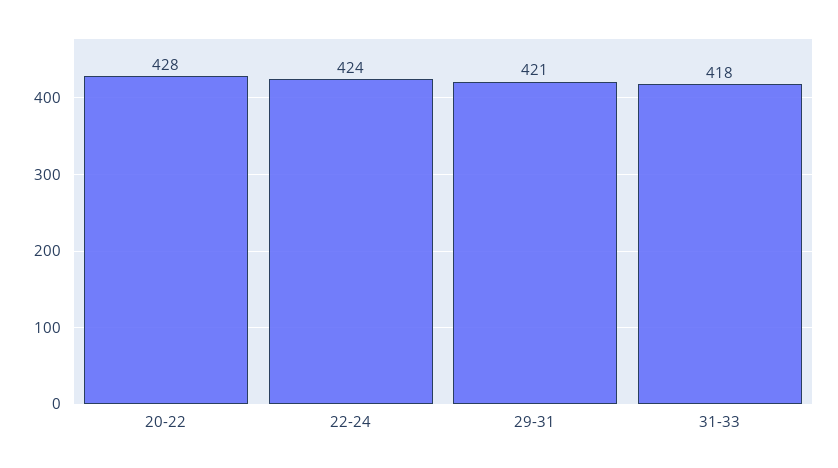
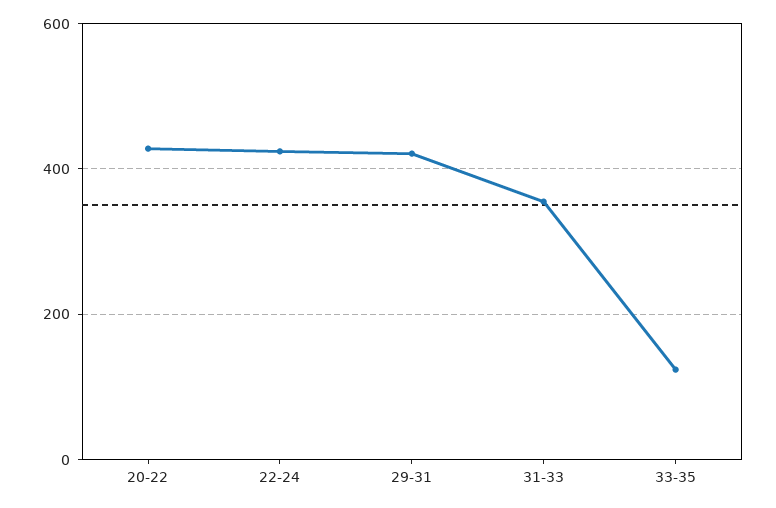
31-33: 418 -> 360
33-35: none -> 120

